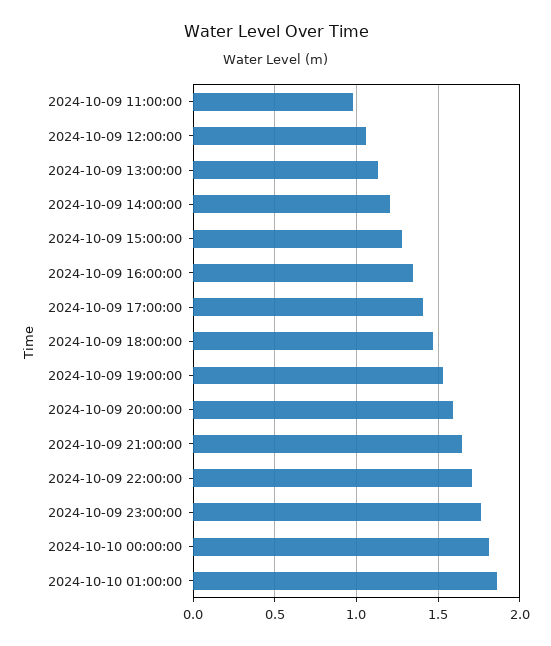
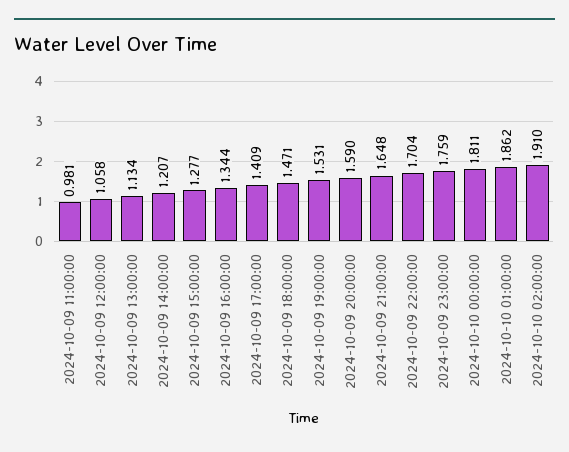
2024-10-10 02:00:00: none -> 1.91

